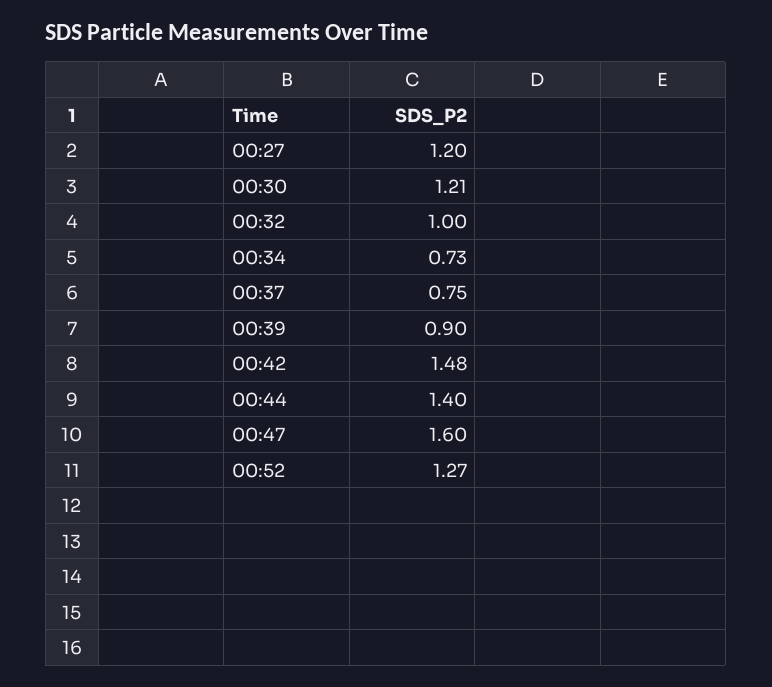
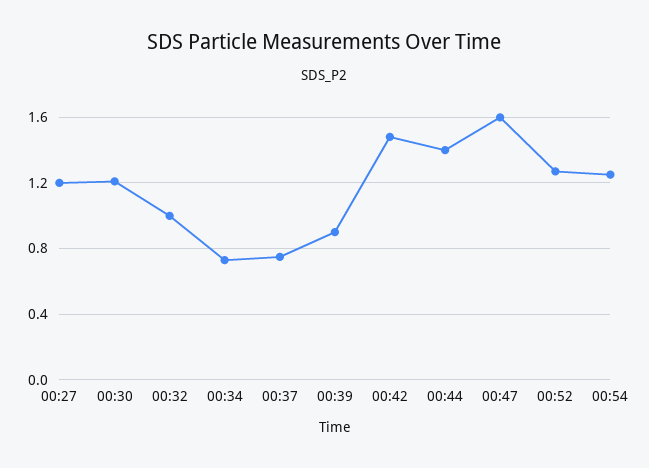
00:54: none -> 1.25

